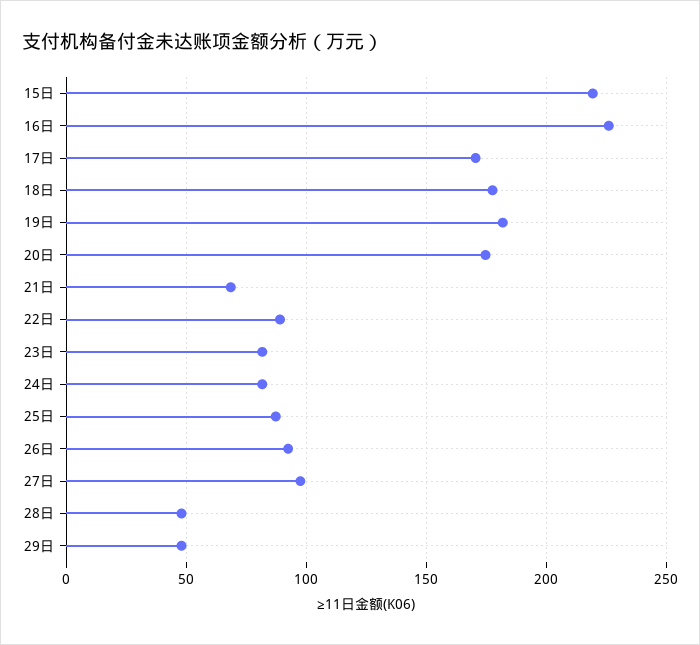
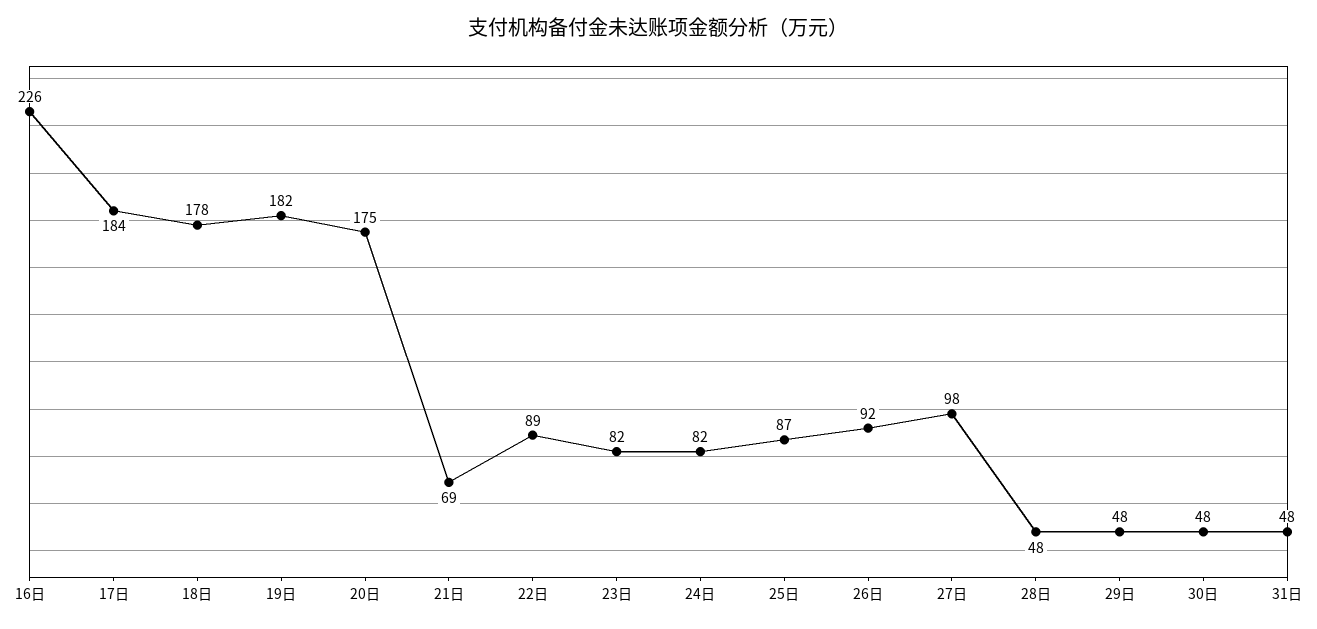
15日: 220 -> none
17日: 170 -> 184
30日: none -> 48
31日: none -> 48

